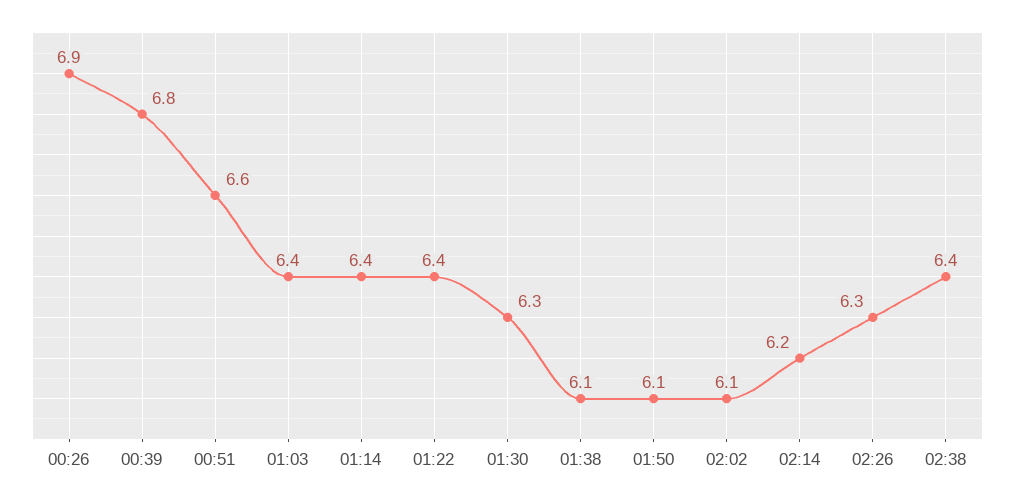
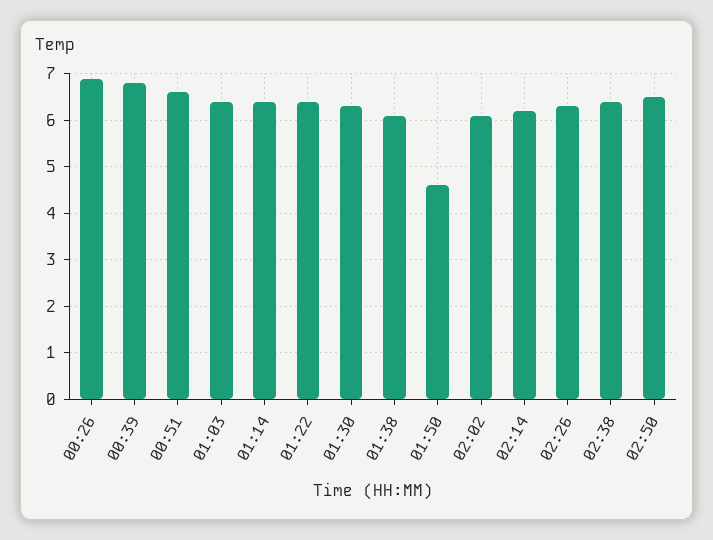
01:50: 6.1 -> 4.5
02:50: none -> 6.5

